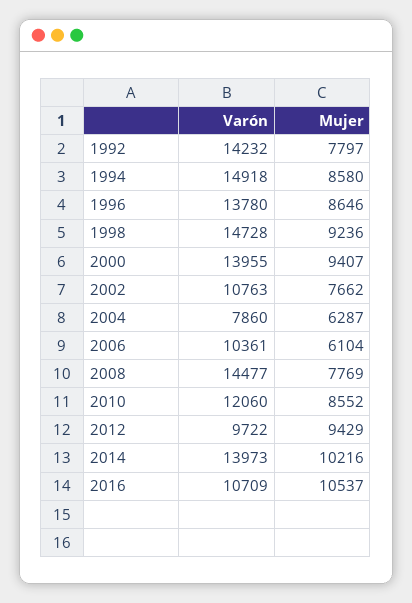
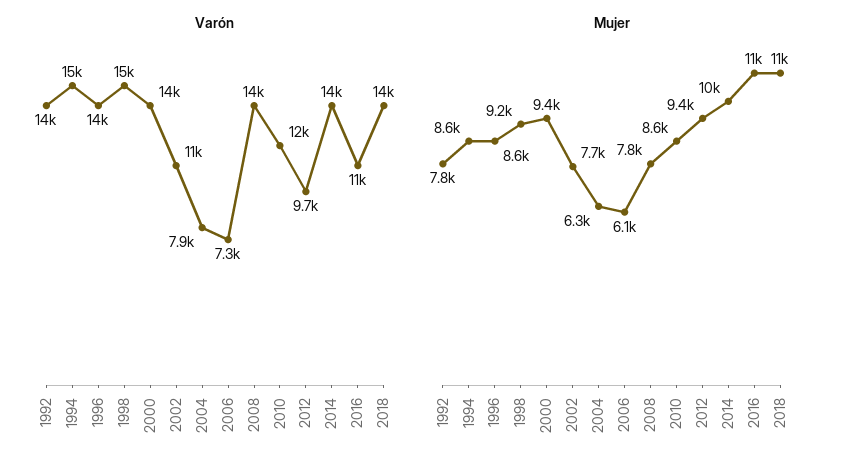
Varón, 2006: 10361 -> 7300
Varón, 2018: none -> 14000
Mujer, 2018: none -> 11000

